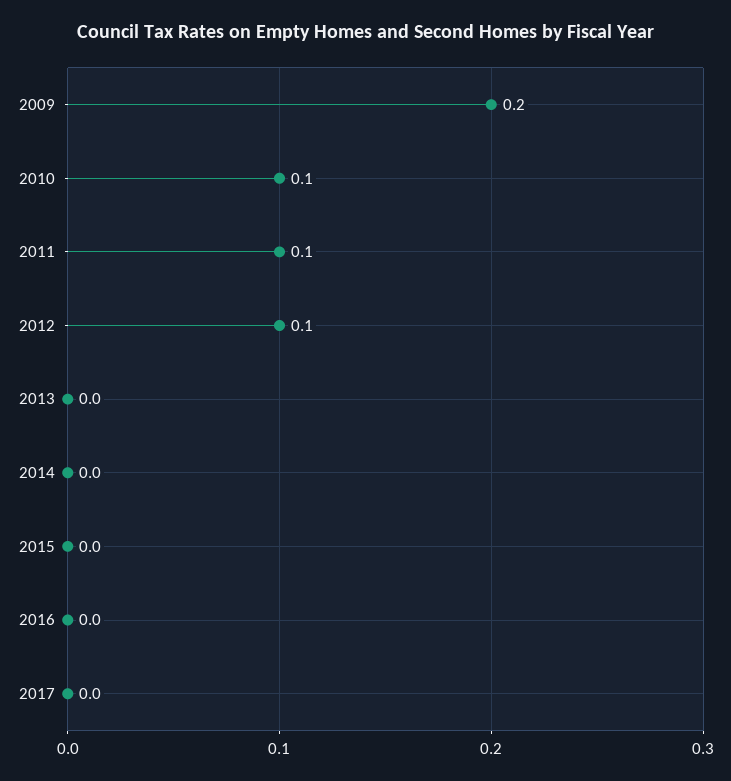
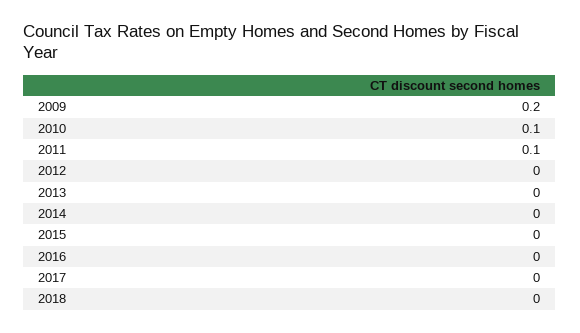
2012: 0.1 -> 0
2018: none -> 0

